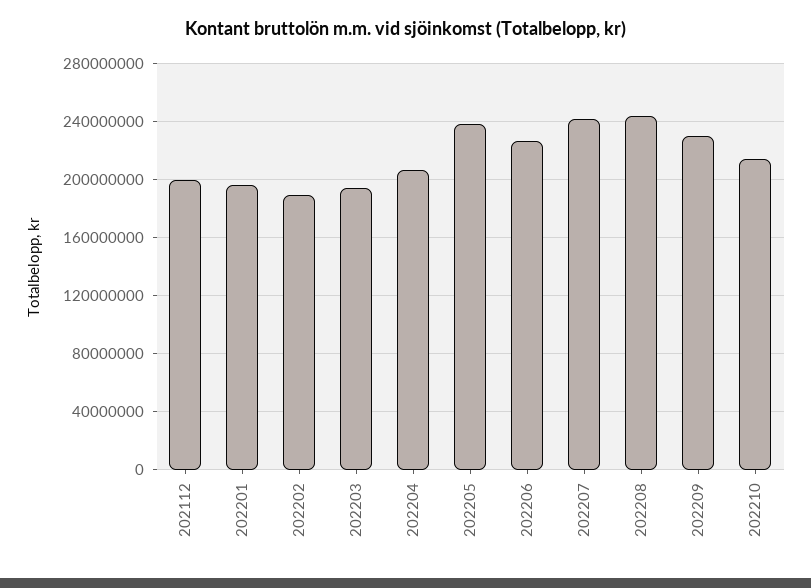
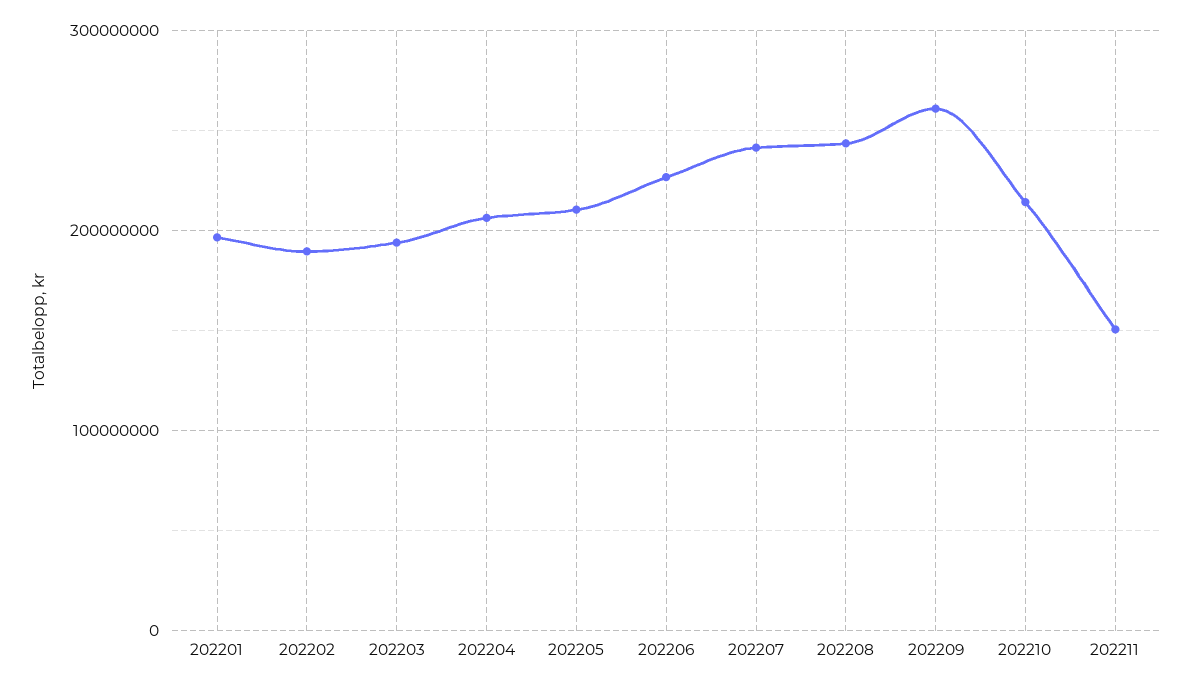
202112: 200000000 -> none
202205: 240000000 -> 210000000
202209: 230000000 -> 260000000
202211: none -> 150000000

